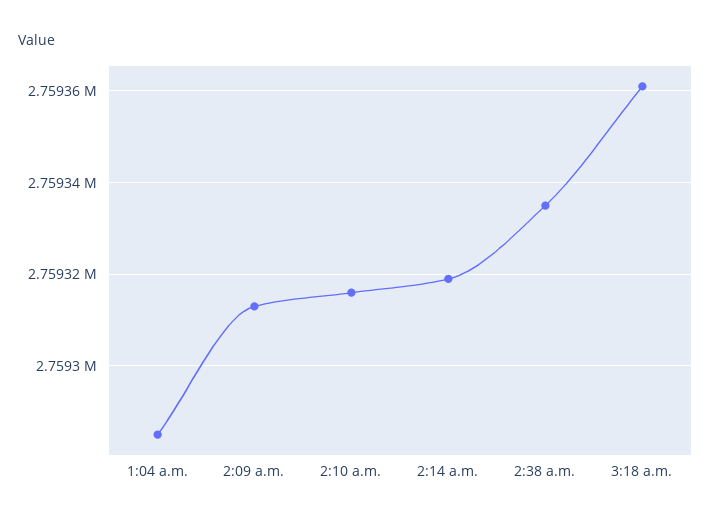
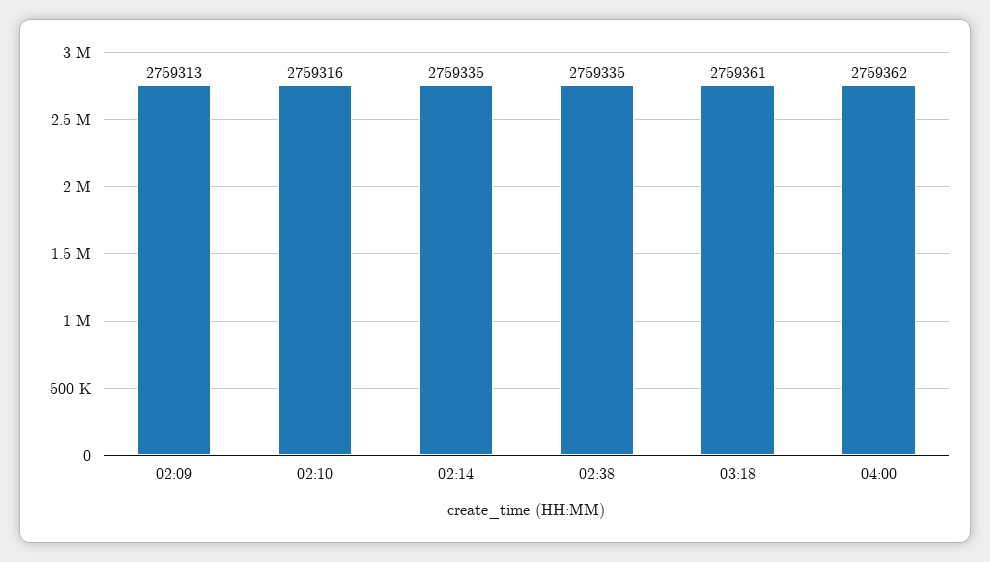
1:04 a.m.: 2759285 -> none
2:14 a.m.: 2759320 -> 2759335
04:00: none -> 2759362

